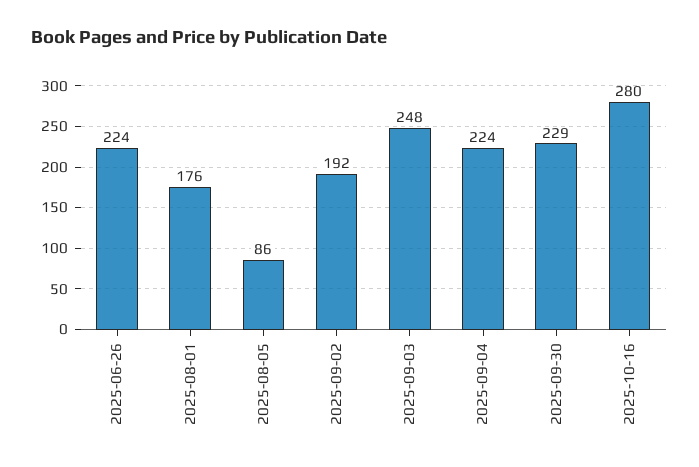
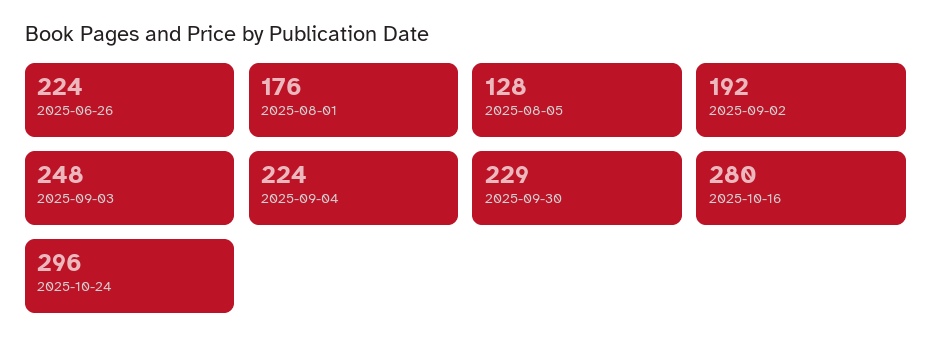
2025-08-05: 86 -> 128
2025-10-24: none -> 296

